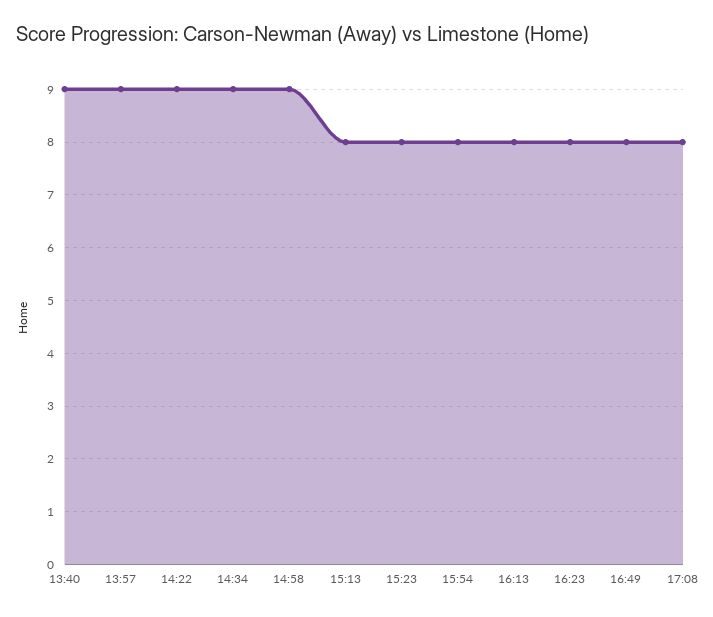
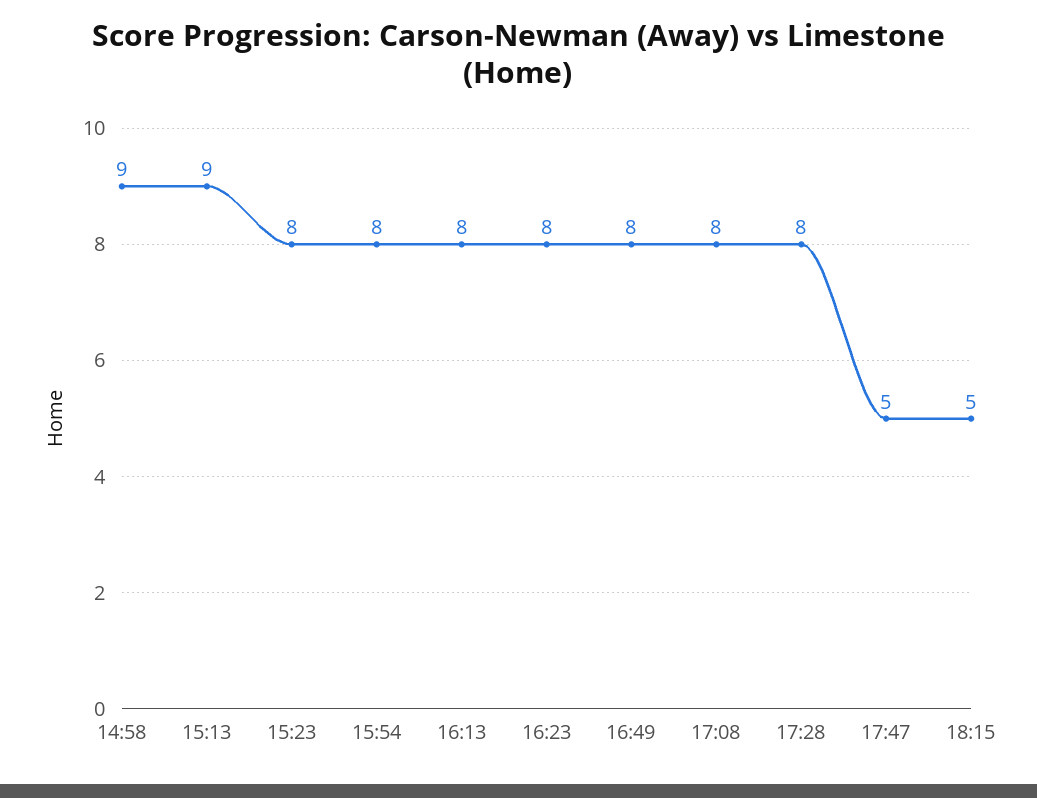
13:40: 9 -> none
13:57: 9 -> none
14:22: 9 -> none
14:34: 9 -> none
15:13: 8 -> 9
17:28: none -> 8
17:47: none -> 5
18:15: none -> 5

